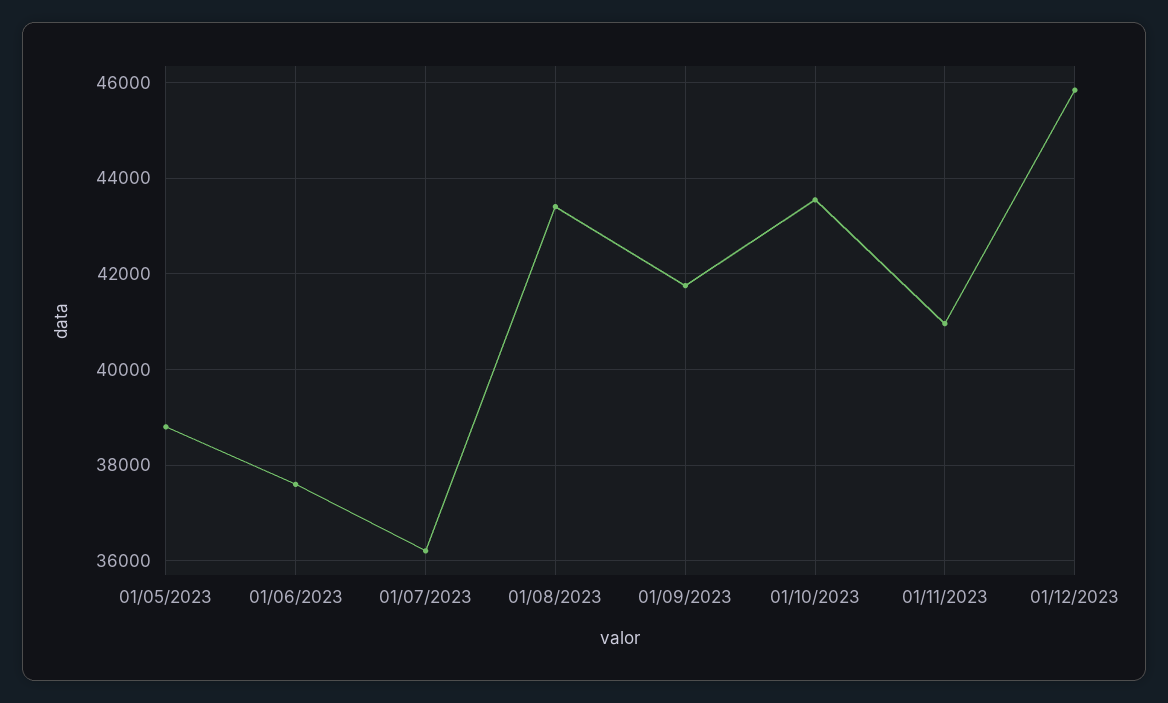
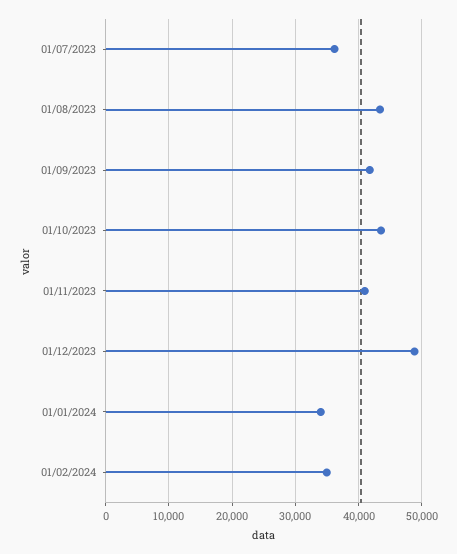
01/05/2023: 38800 -> none
01/06/2023: 37600 -> none
01/12/2023: 45800 -> 49000
01/01/2024: none -> 34000
01/02/2024: none -> 35000

